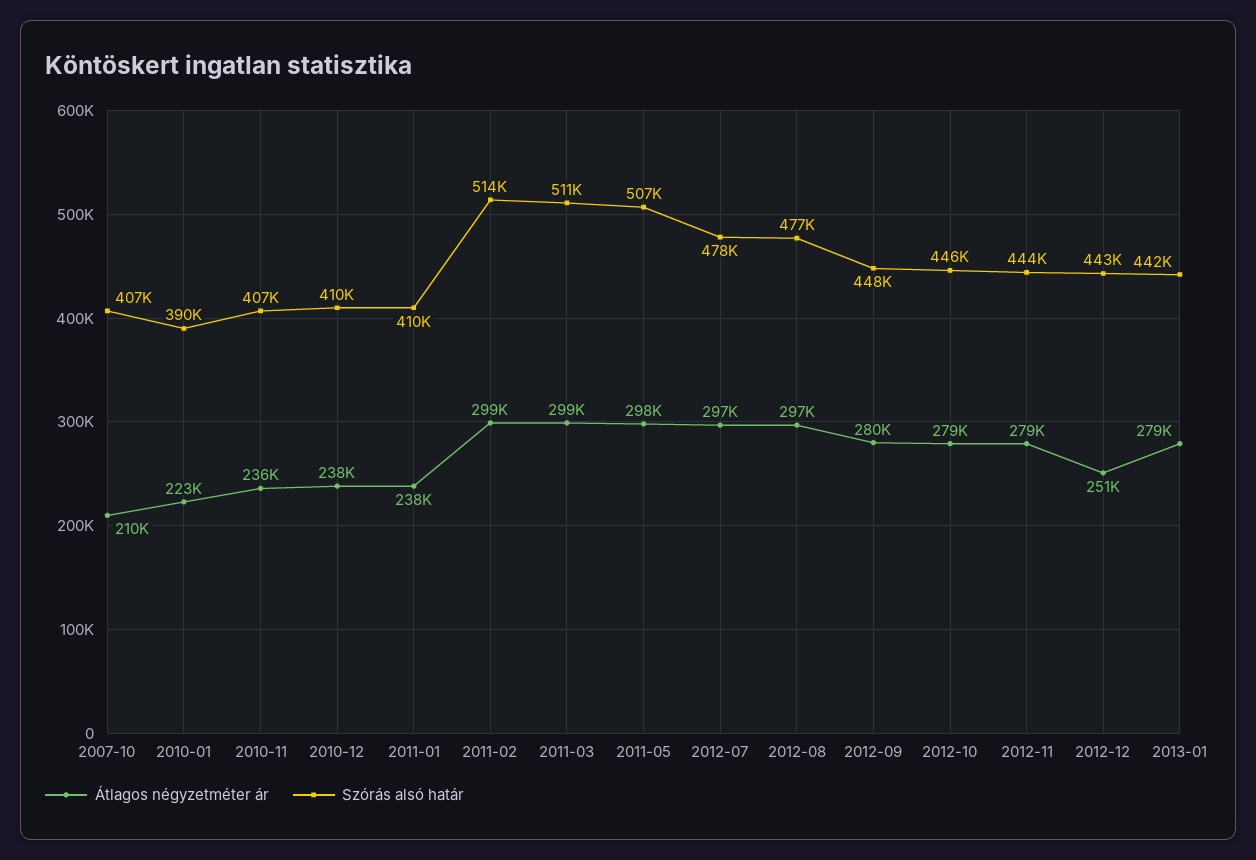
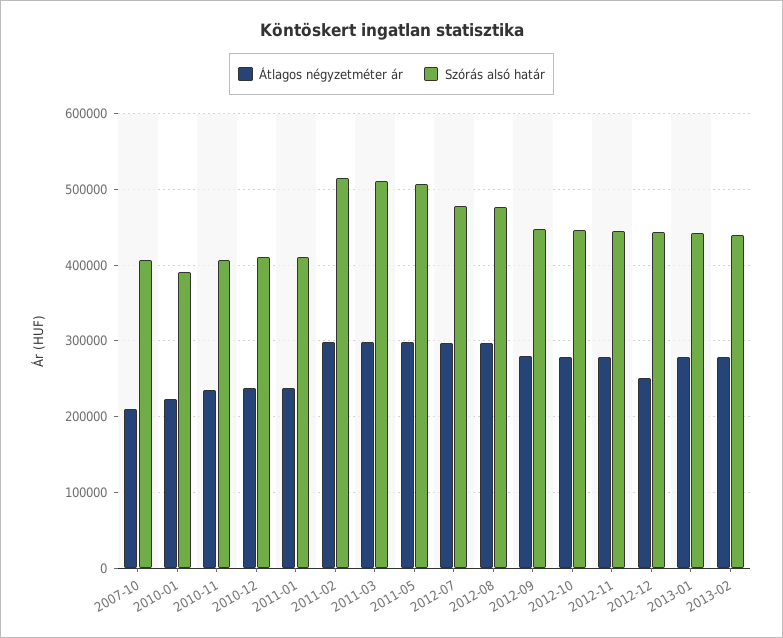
Átlagos négyzetméter ár, 2013-02: none -> 280000
Szórás alsó határ, 2013-02: none -> 440000

